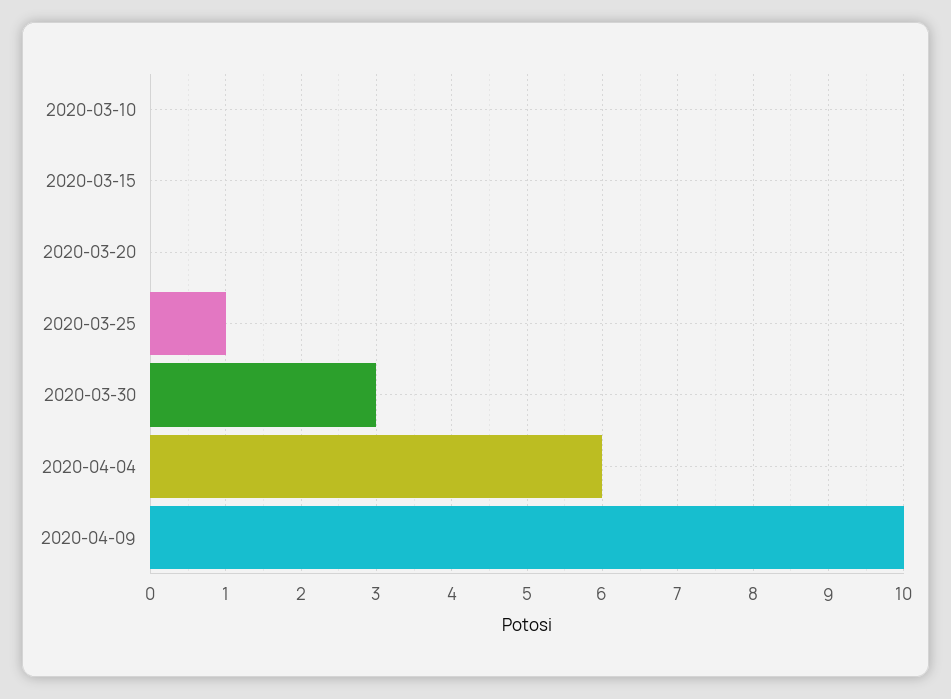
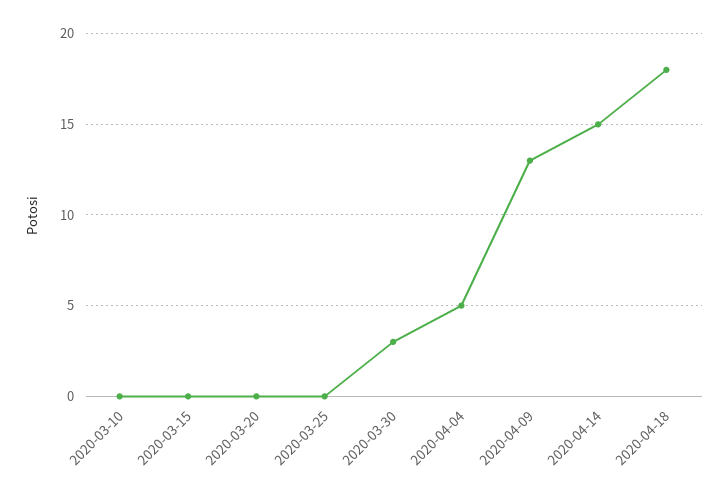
2020-03-25: 1 -> 0
2020-04-04: 6 -> 5
2020-04-09: 10 -> 13
2020-04-14: none -> 15
2020-04-18: none -> 18

